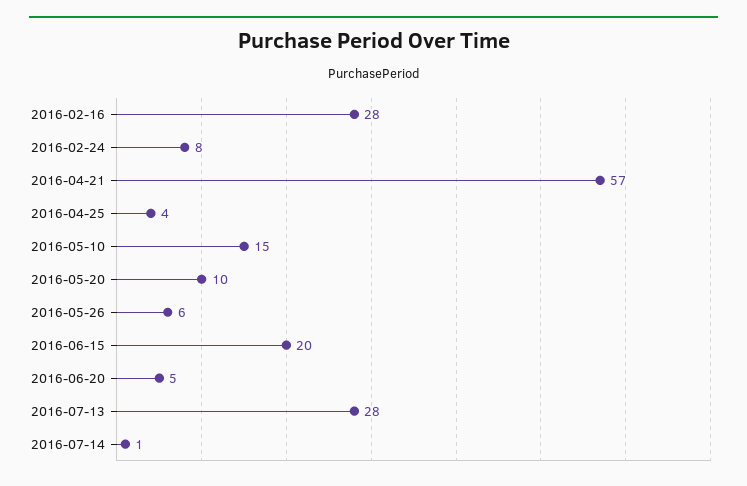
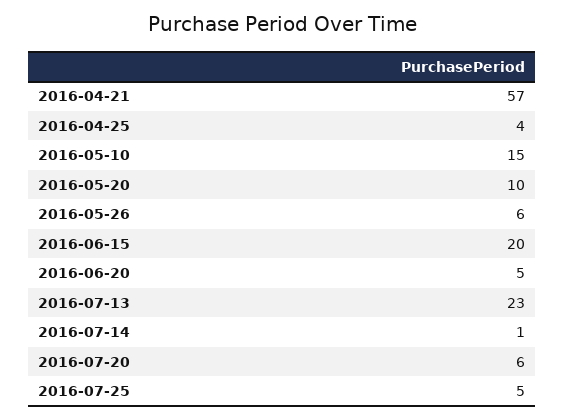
2016-02-16: 28 -> none
2016-02-24: 8 -> none
2016-07-13: 28 -> 23
2016-07-20: none -> 6
2016-07-25: none -> 5

